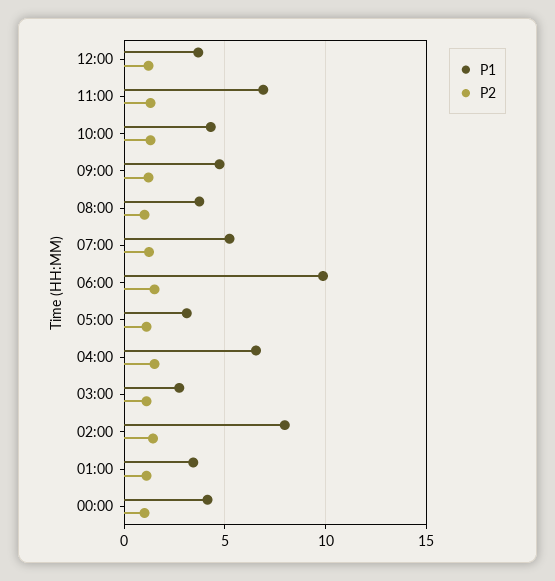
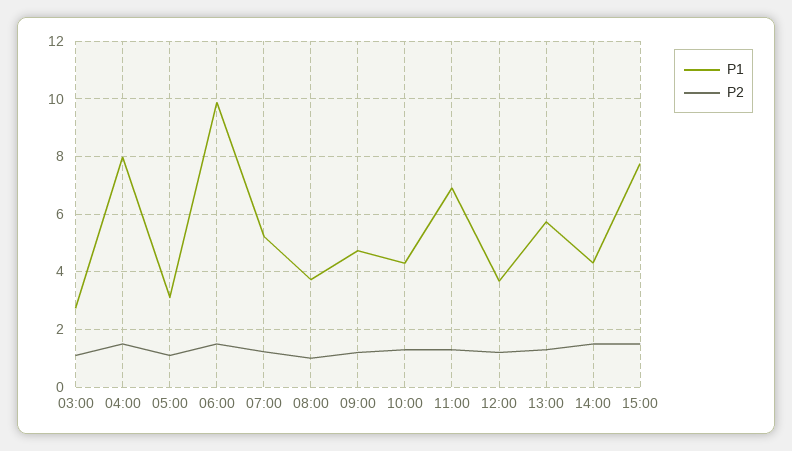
P1, 04:00: 6.5 -> 8
P1, 02:00: 8 -> none
P2, 02:00: 1.5 -> none
P1, 01:00: 3.5 -> none
P2, 01:00: 1 -> none
P1, 00:00: 4 -> none
P2, 00:00: 1 -> none
P1, 13:00: none -> 5.75
P2, 13:00: none -> 1.25
P1, 14:00: none -> 4.25
P2, 14:00: none -> 1.5
P1, 15:00: none -> 7.75
P2, 15:00: none -> 1.5

